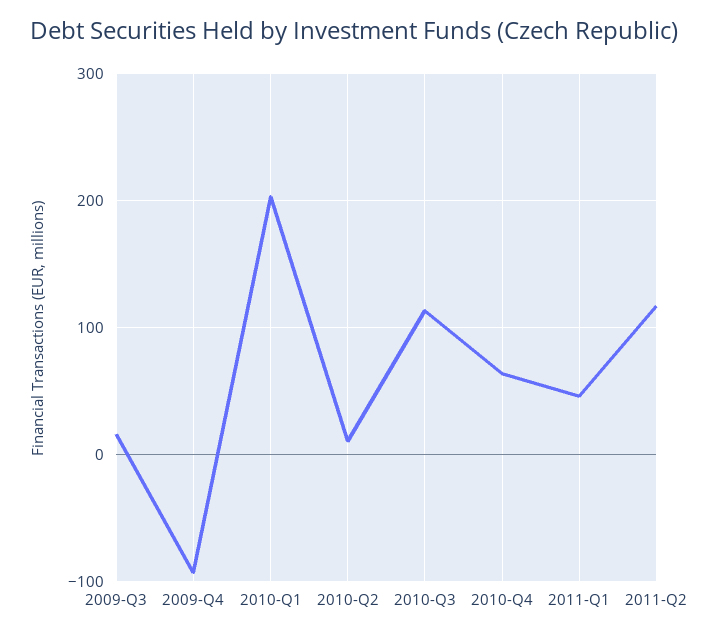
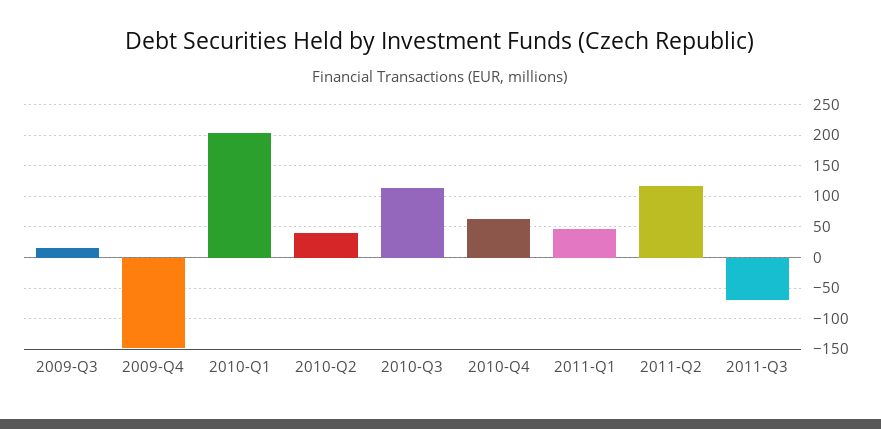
2009-Q4: -90 -> -150
2010-Q2: 10 -> 40
2011-Q3: none -> -70

